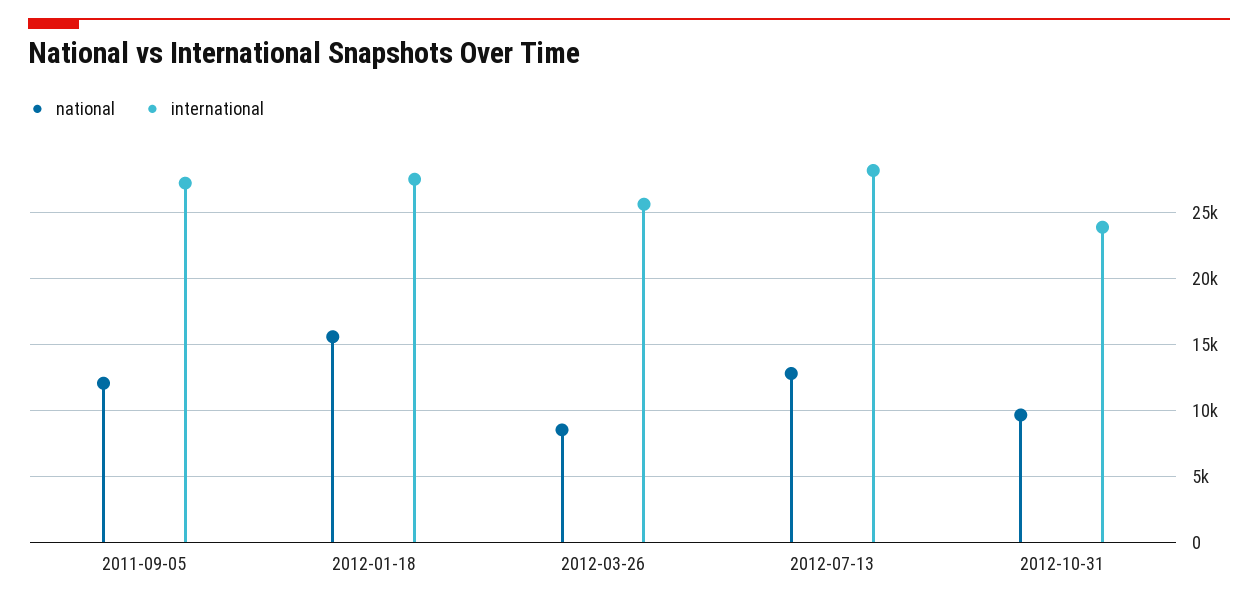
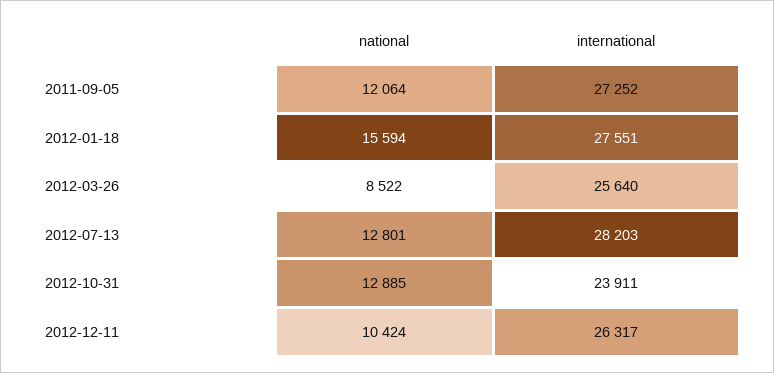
national, 2012-10-31: 9500 -> 12885
national, 2012-12-11: none -> 10424
international, 2012-12-11: none -> 26317

